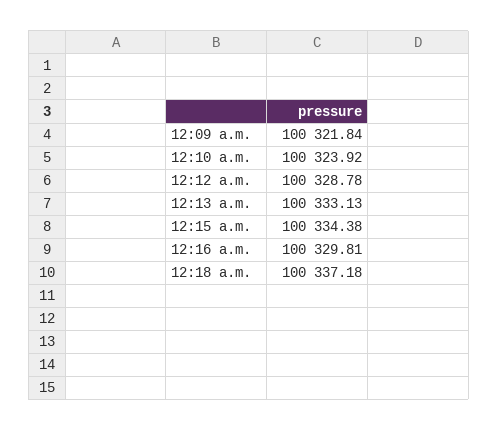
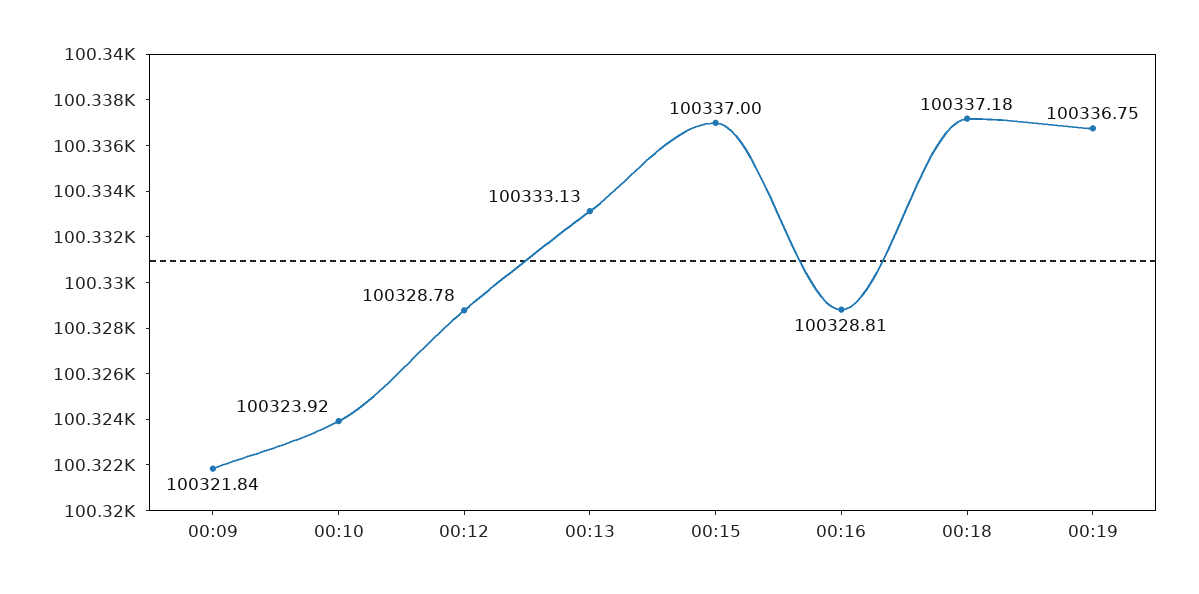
12:15 a.m.: 100334.38 -> 100337
12:16 a.m.: 100329.81 -> 100328.81
00:19: none -> 100336.75

